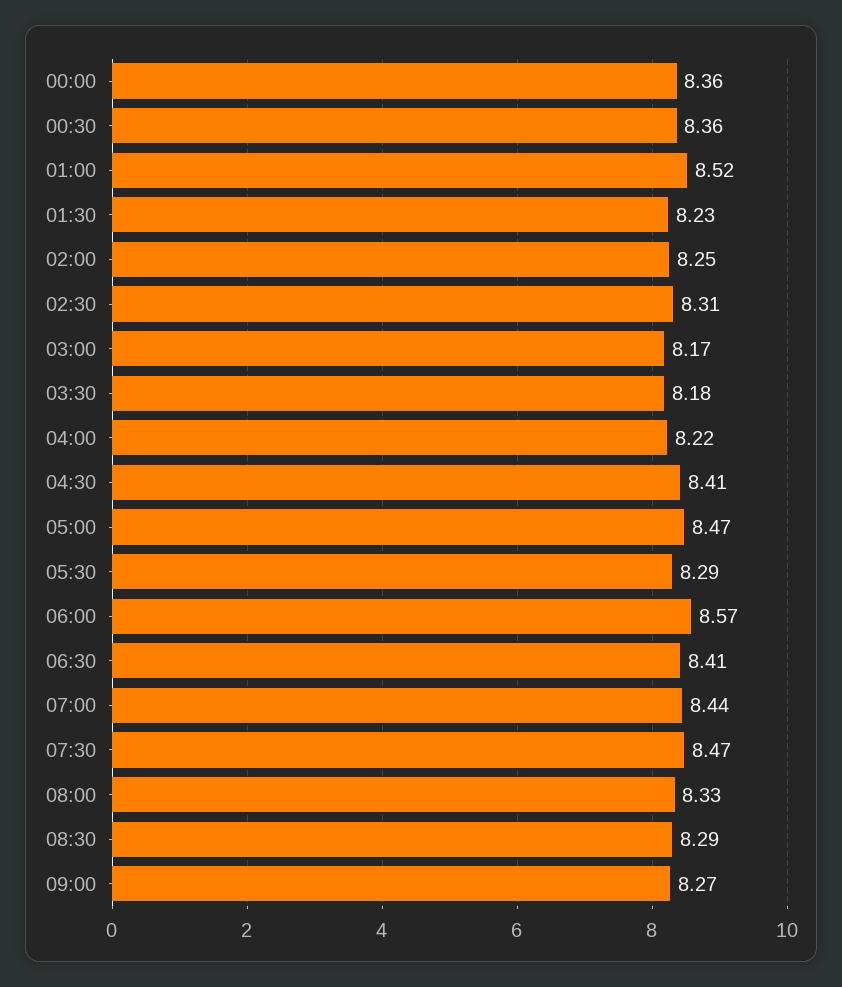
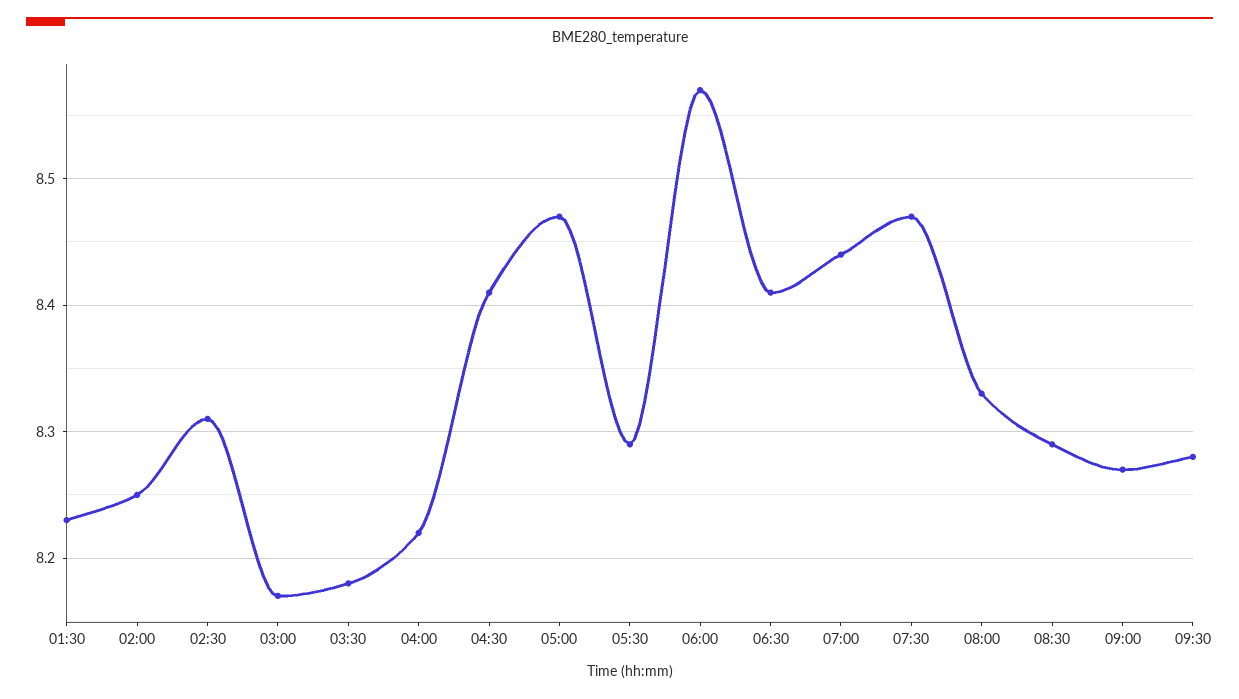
00:00: 8.36 -> none
00:30: 8.36 -> none
01:00: 8.52 -> none
09:30: none -> 8.28

